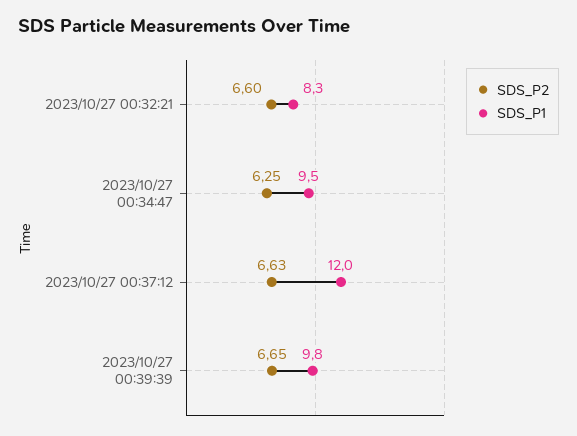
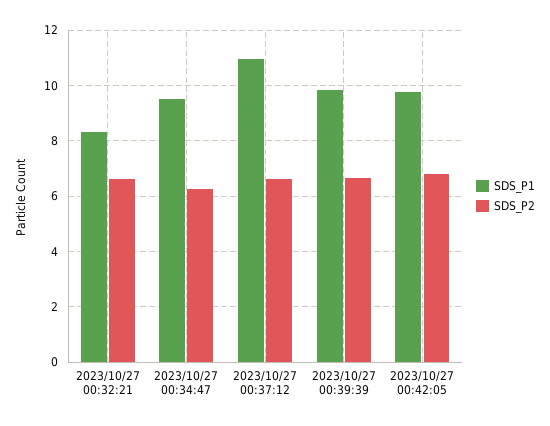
SDS_P1, 2023/10/27 00:37:12: 12 -> 11
SDS_P1, 2023/10/27 00:42:05: none -> 9.75
SDS_P2, 2023/10/27 00:42:05: none -> 6.75

